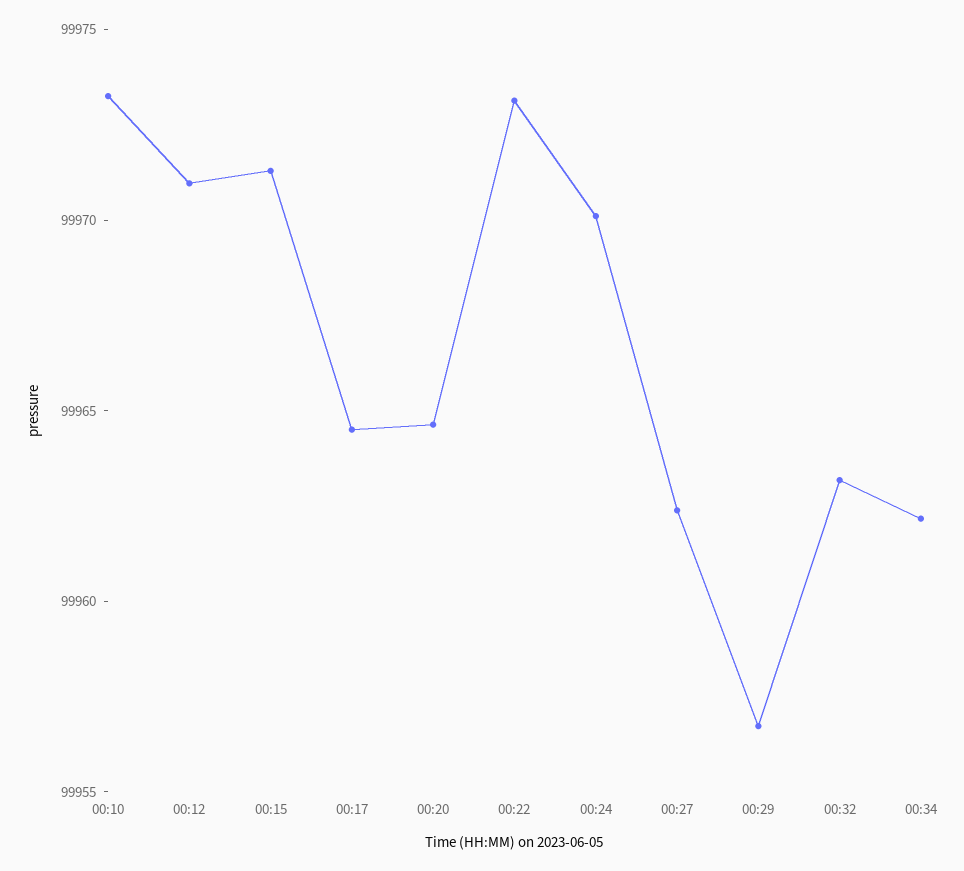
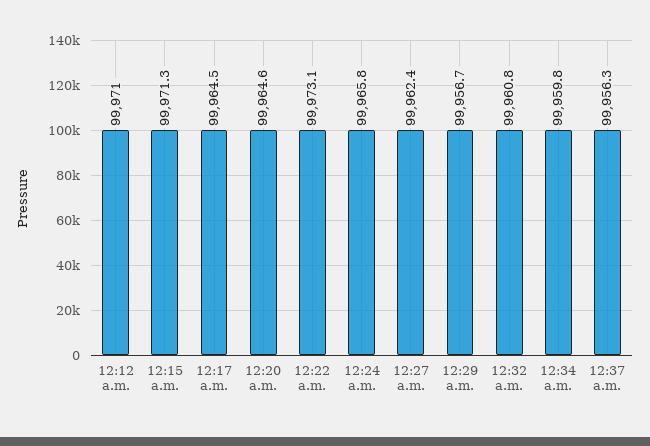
00:10: 99973 -> none
00:24: 99970 -> 99965.8
00:32: 99963 -> 99960.8
00:34: 99962 -> 99959.8
12:37 a.m.: none -> 99956.3

